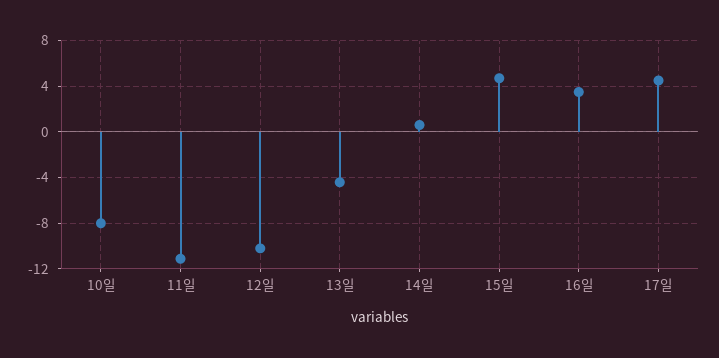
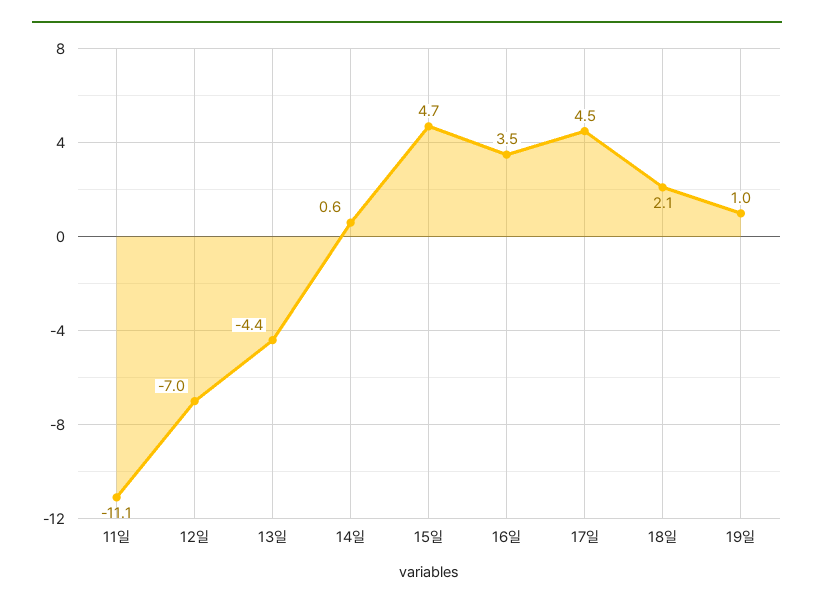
10일: -8 -> none
12일: -10 -> -7
18일: none -> 2.1
19일: none -> 1

